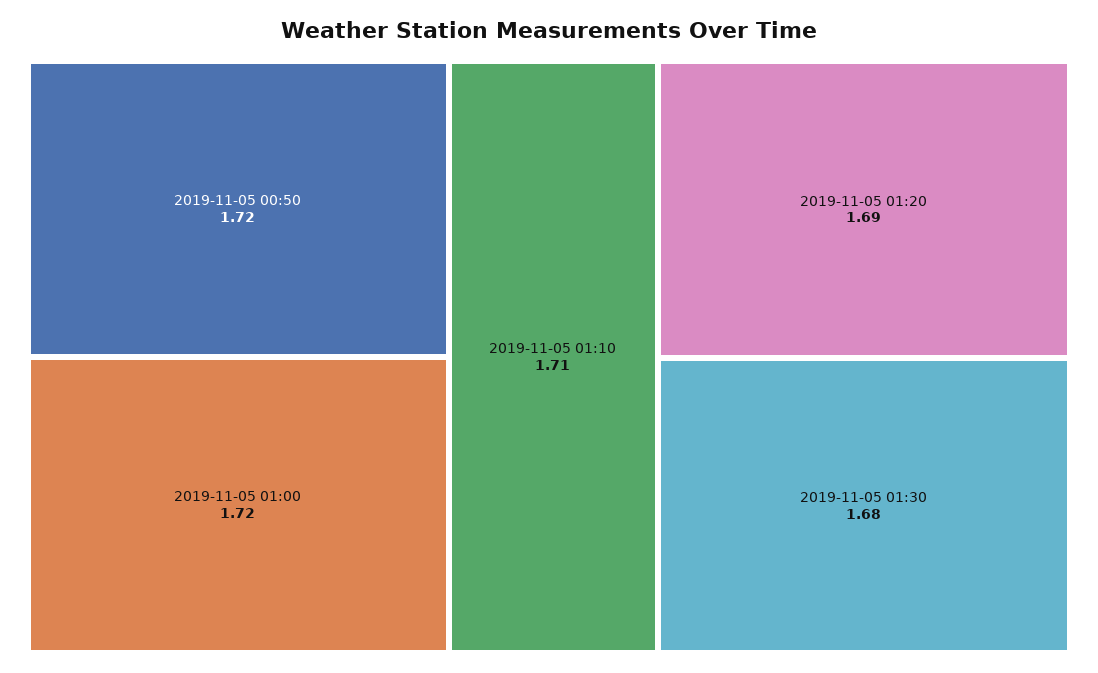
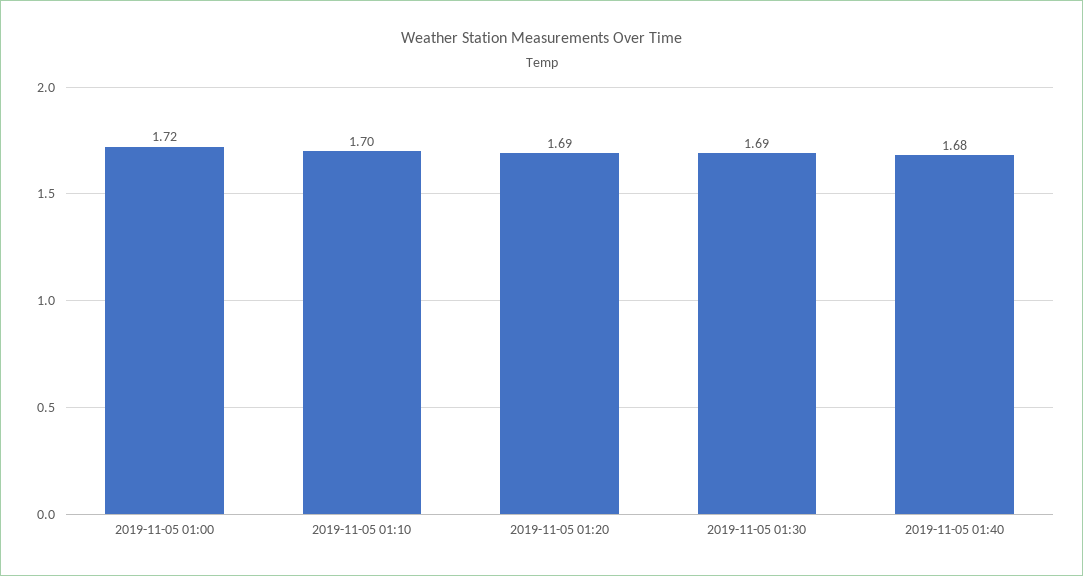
2019-11-05 00:50: 1.72 -> none
2019-11-05 01:10: 1.71 -> 1.7
2019-11-05 01:30: 1.68 -> 1.69
2019-11-05 01:40: none -> 1.68

